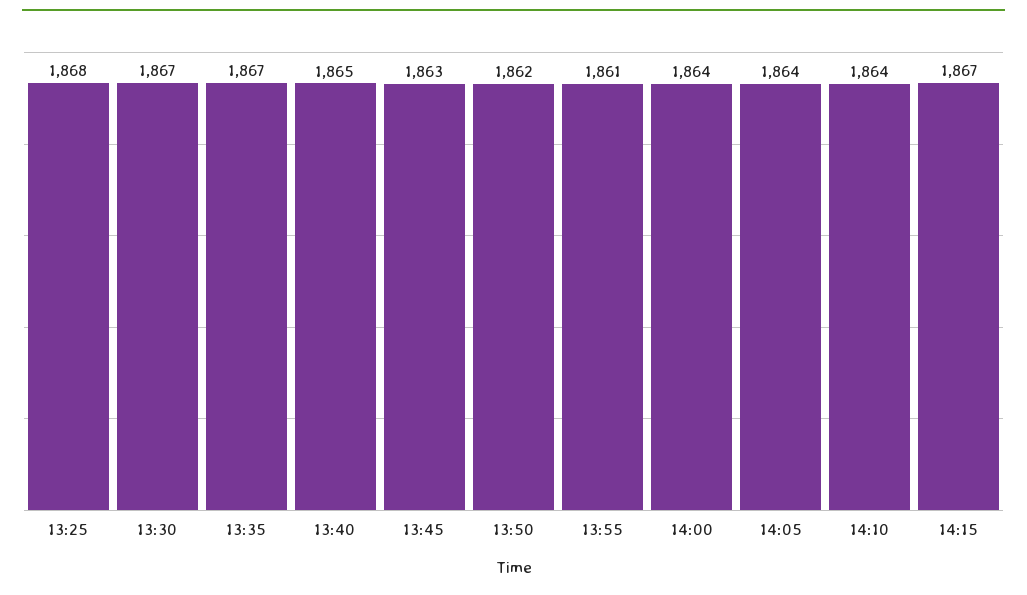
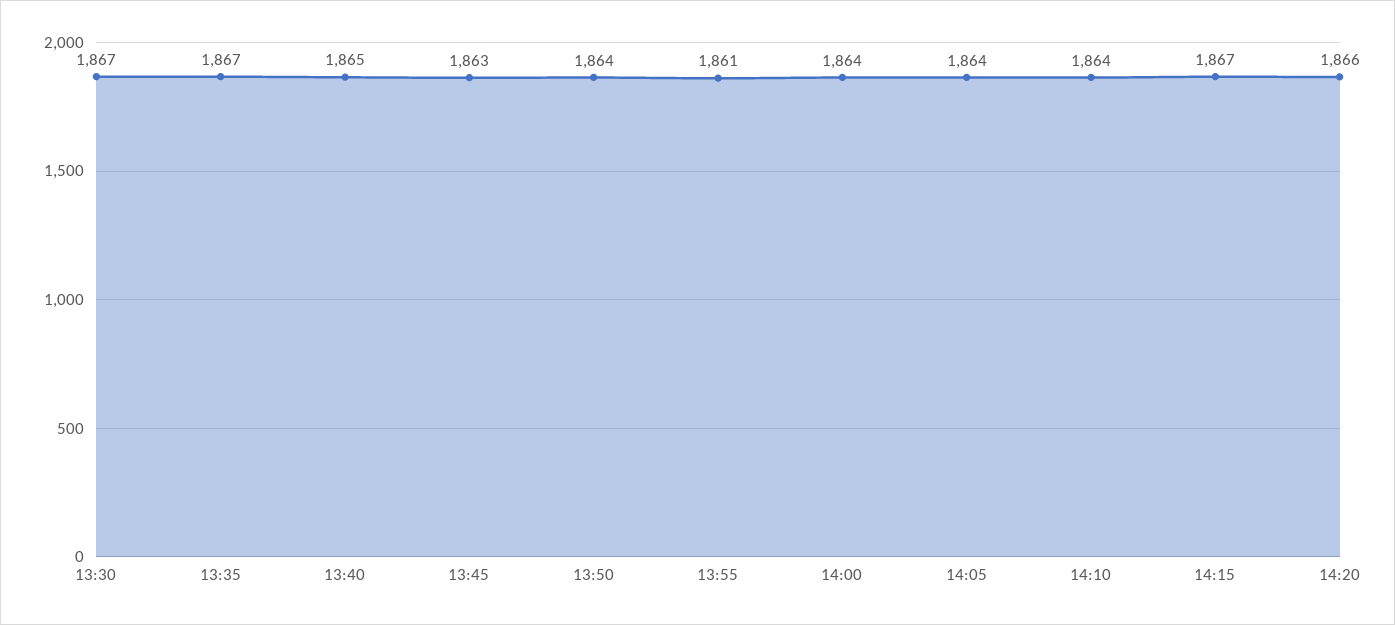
13:25: 1868 -> none
13:50: 1862 -> 1864
14:20: none -> 1866

